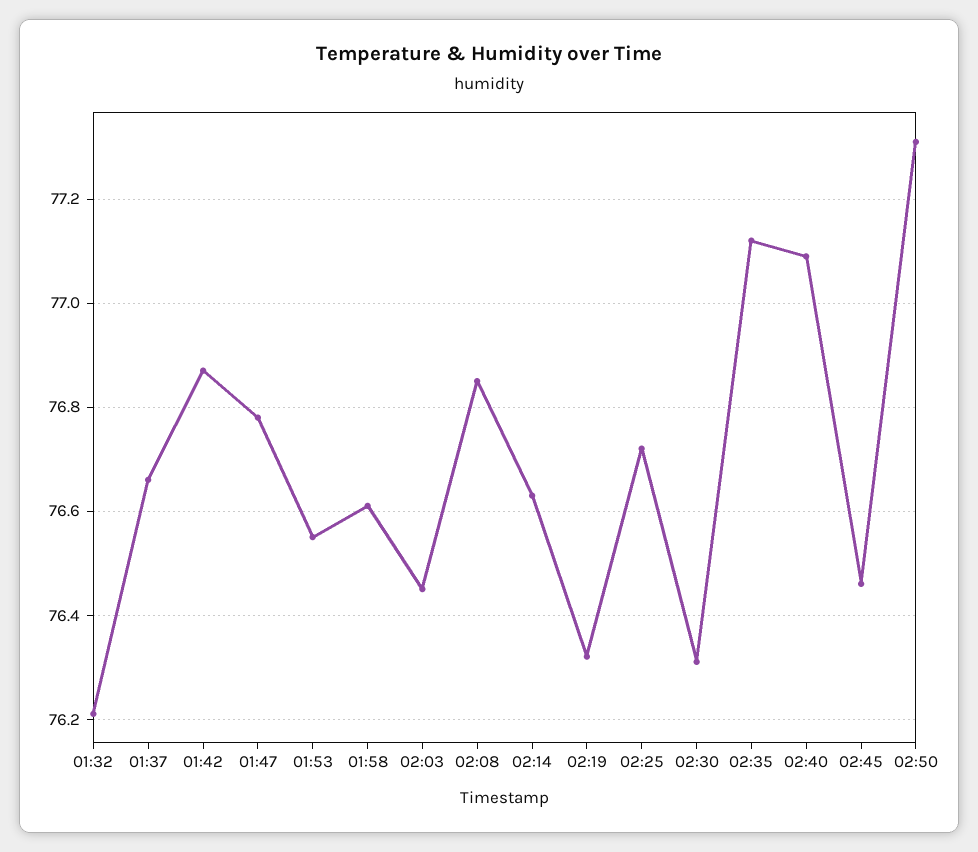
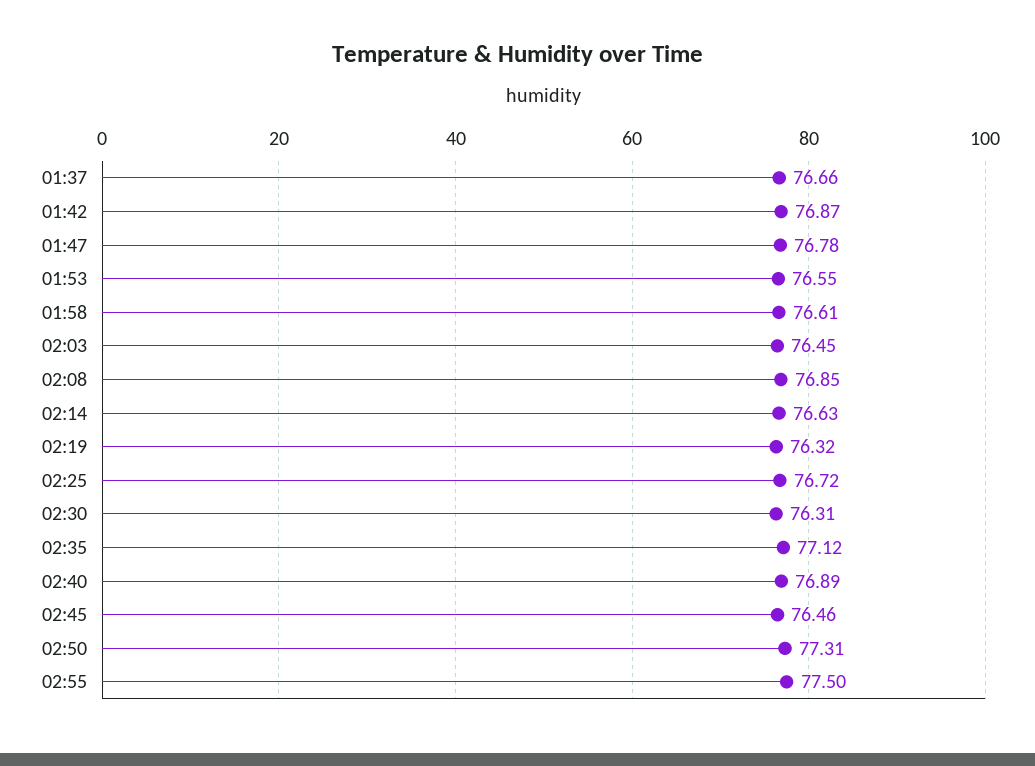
01:32: 76.2 -> none
02:40: 77.1 -> 76.89
02:55: none -> 77.5

